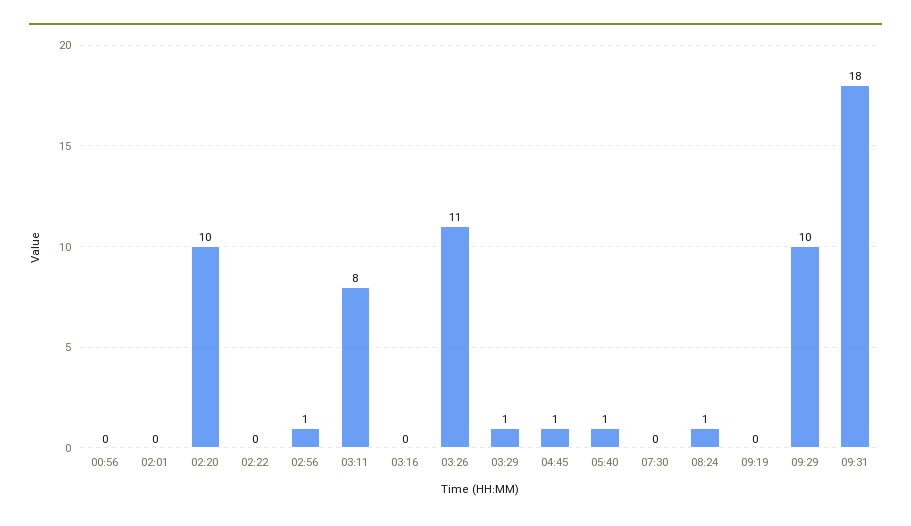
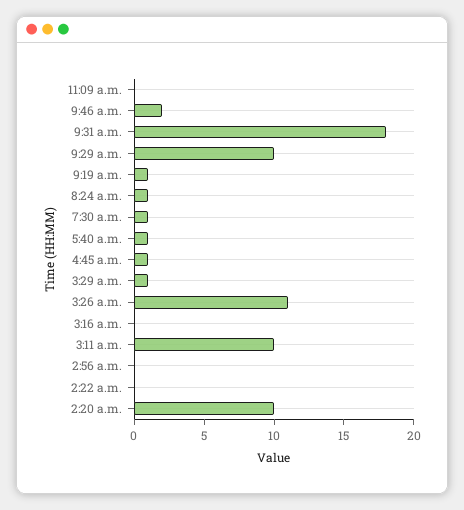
00:56: 0 -> none
02:01: 0 -> none
02:56: 1 -> 0
03:11: 8 -> 10
07:30: 0 -> 1
09:19: 0 -> 1
11:09 a.m.: none -> 0
9:46 a.m.: none -> 2

